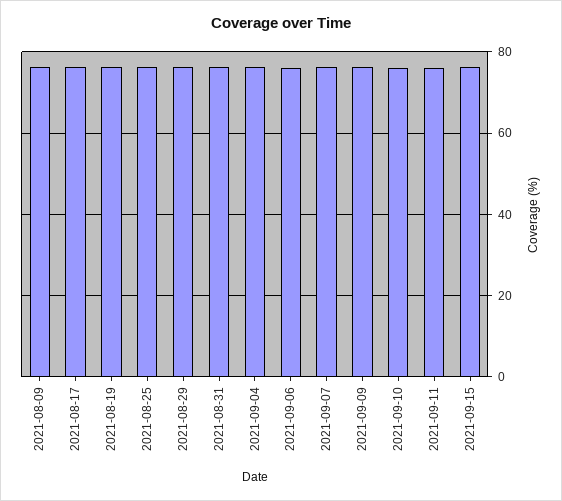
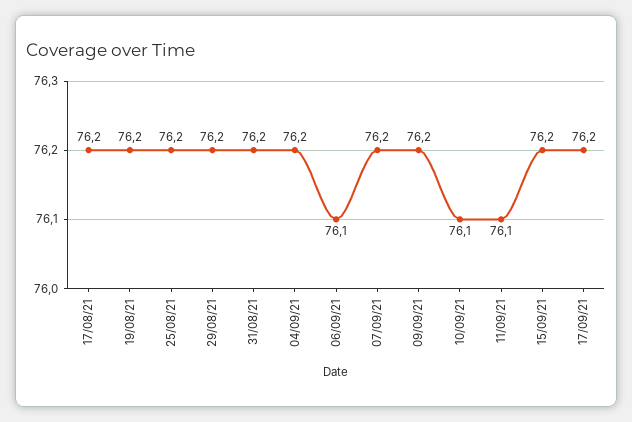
2021-08-09: 76 -> none
17/09/21: none -> 76.2

